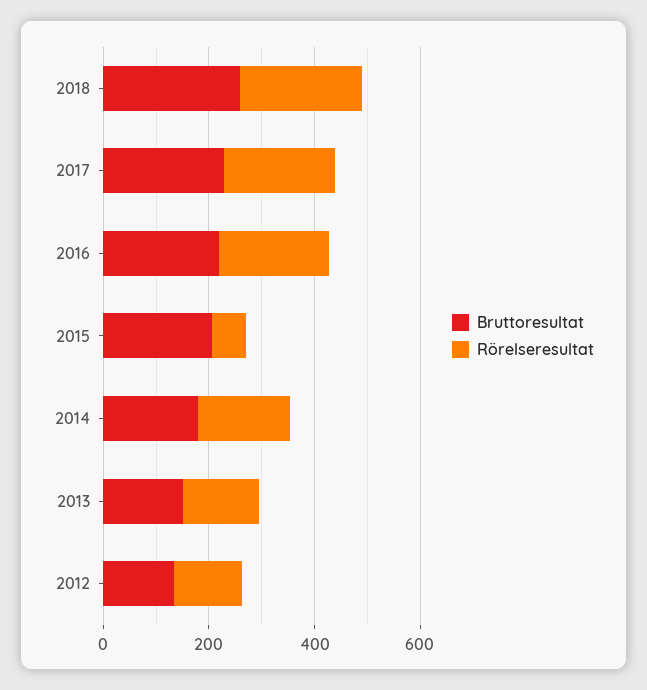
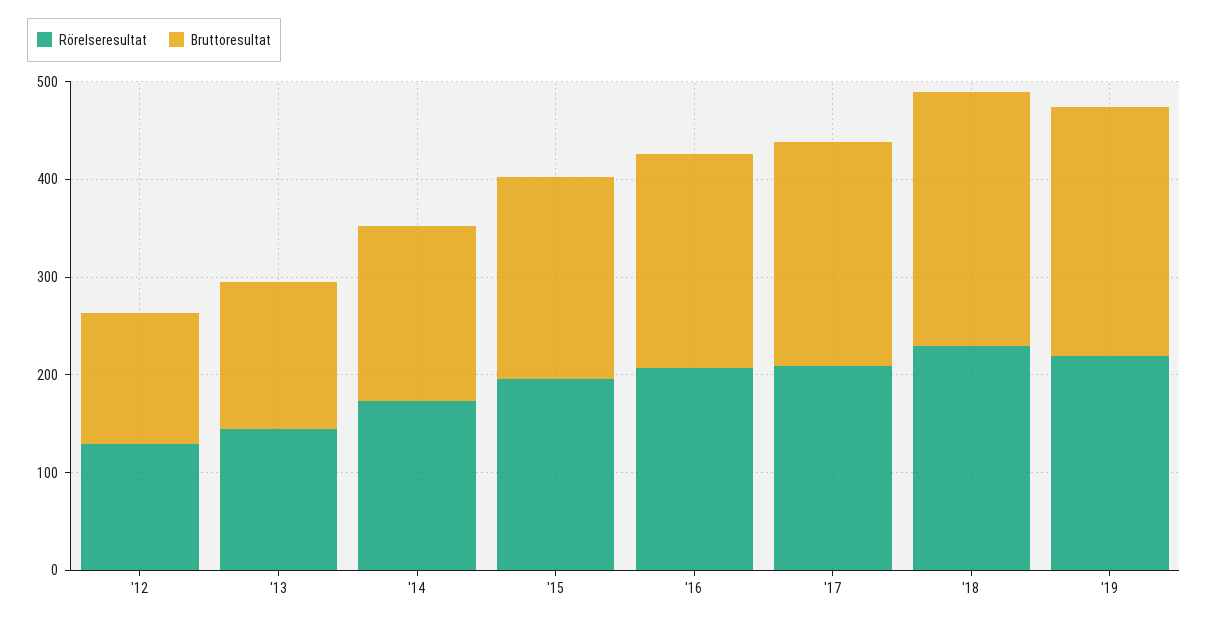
Rörelseresultat, 2015: 50 -> 200
Rörelseresultat, '19: none -> 220
Bruttoresultat, '19: none -> 260

